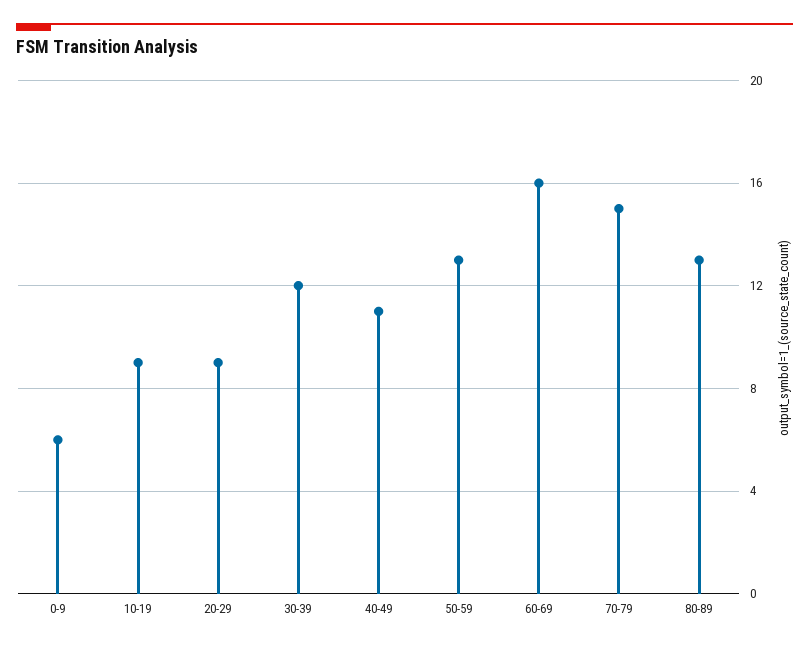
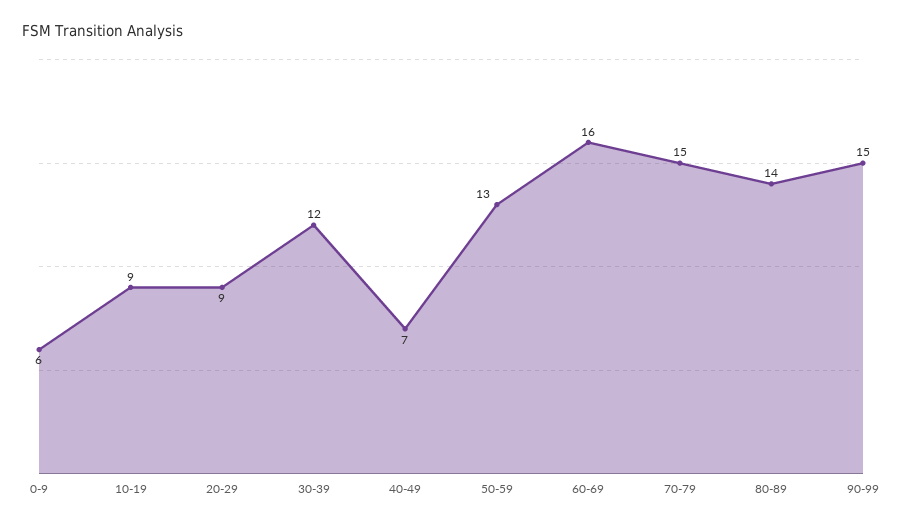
40-49: 11 -> 7
80-89: 13 -> 14
90-99: none -> 15

